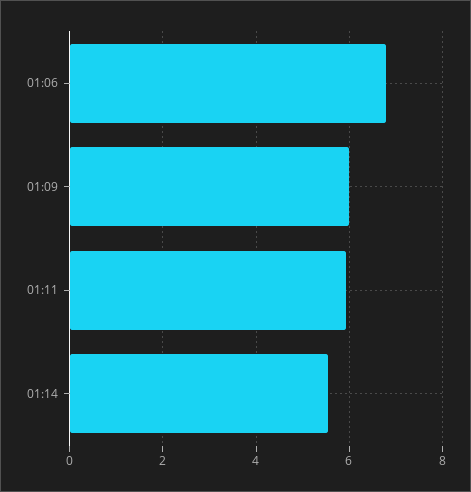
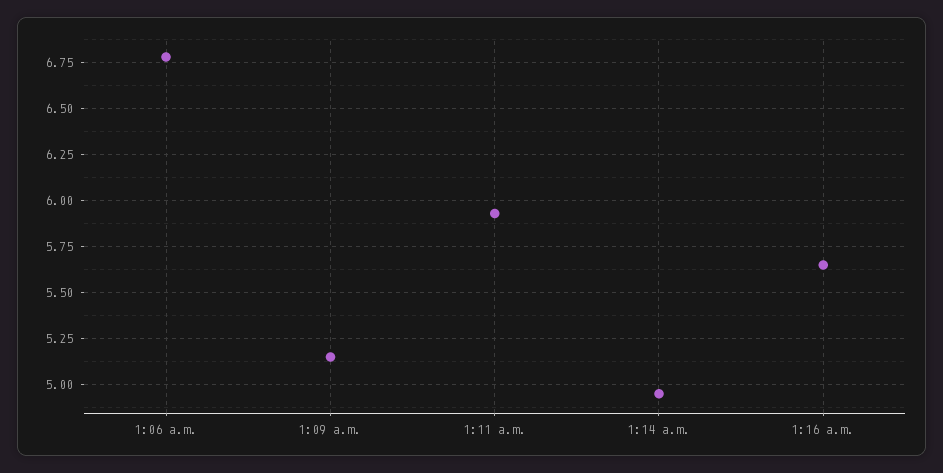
01:09: 6 -> 5.15
01:14: 5.6 -> 4.95
1:16 a.m.: none -> 5.65

